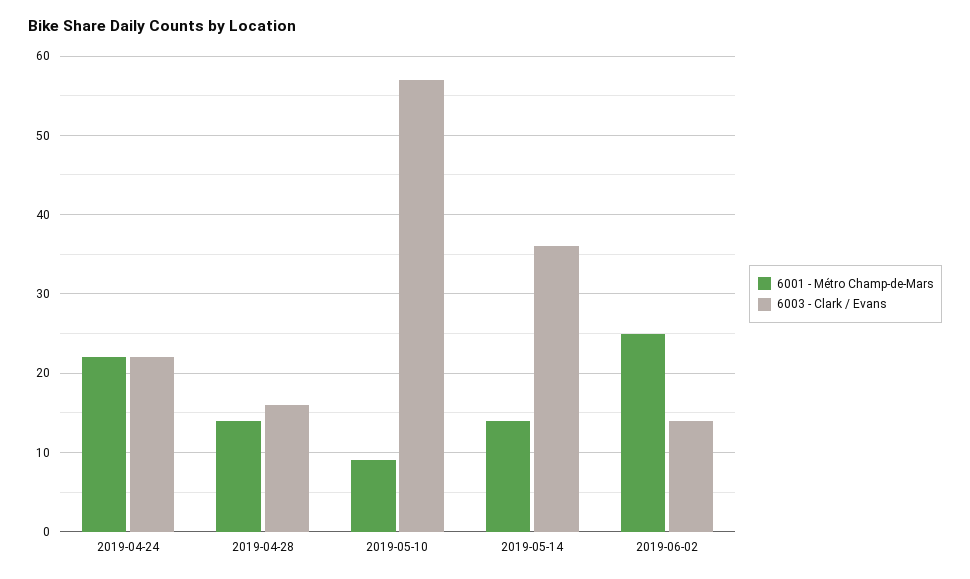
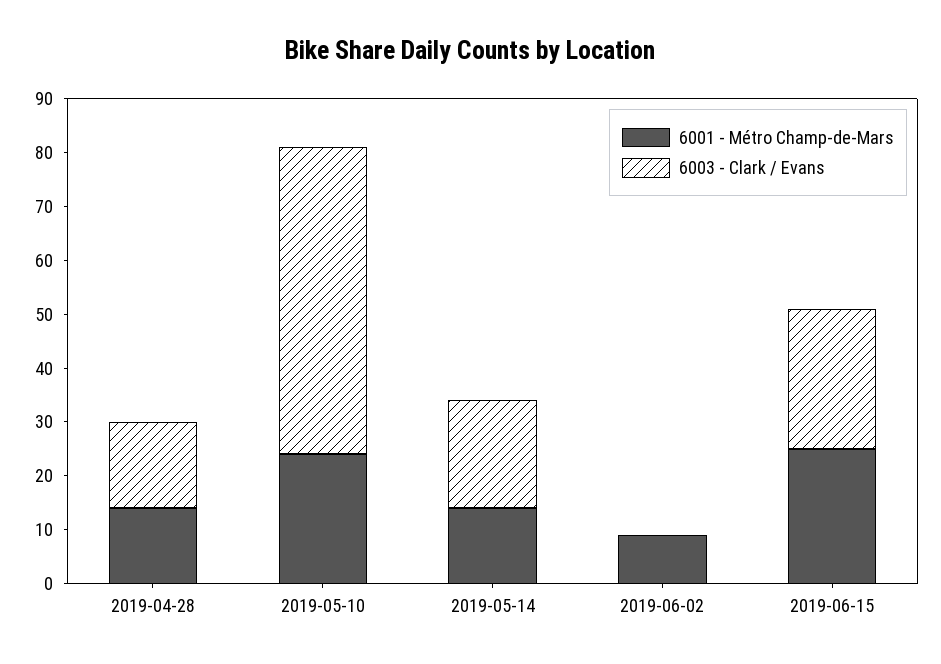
6001 - Métro Champ-de-Mars, 2019-04-24: 22 -> none
6003 - Clark / Evans, 2019-04-24: 22 -> none
6001 - Métro Champ-de-Mars, 2019-05-10: 9 -> 25
6003 - Clark / Evans, 2019-05-14: 36 -> 20
6001 - Métro Champ-de-Mars, 2019-06-02: 25 -> 10
6003 - Clark / Evans, 2019-06-02: 14 -> 0
6001 - Métro Champ-de-Mars, 2019-06-15: none -> 25
6003 - Clark / Evans, 2019-06-15: none -> 25

